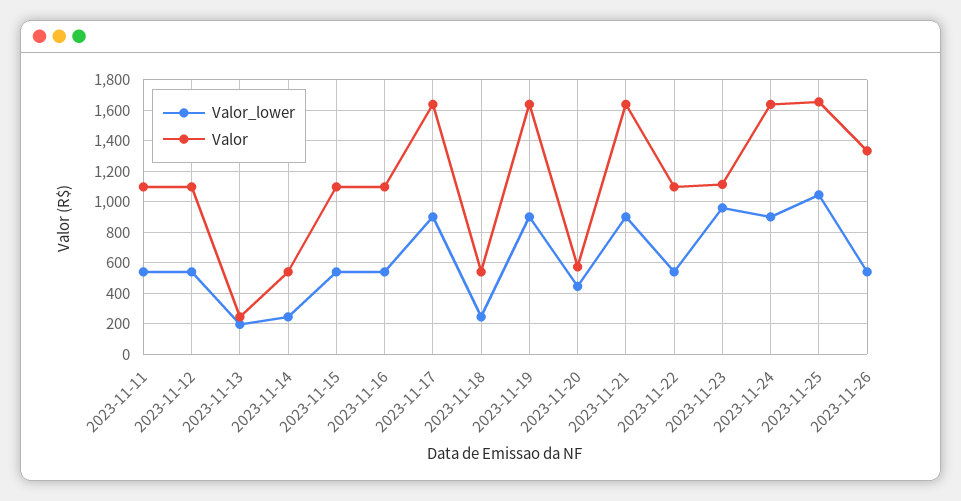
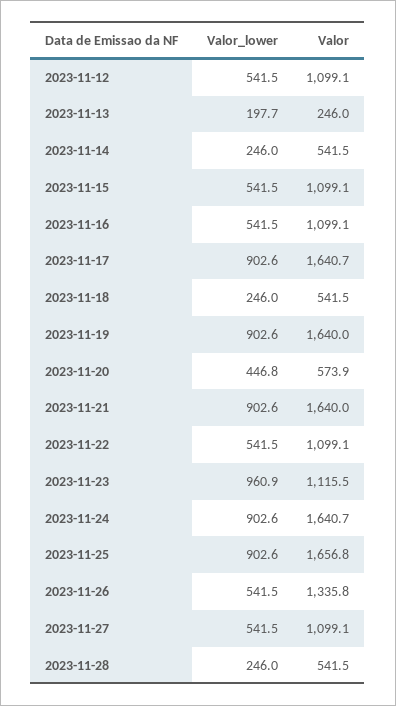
Valor_lower, 2023-11-11: 550 -> none
Valor, 2023-11-11: 1100 -> none
Valor_lower, 2023-11-25: 1050 -> 902.6
Valor_lower, 2023-11-27: none -> 541.5
Valor, 2023-11-27: none -> 1099.1
Valor_lower, 2023-11-28: none -> 246
Valor, 2023-11-28: none -> 541.5

